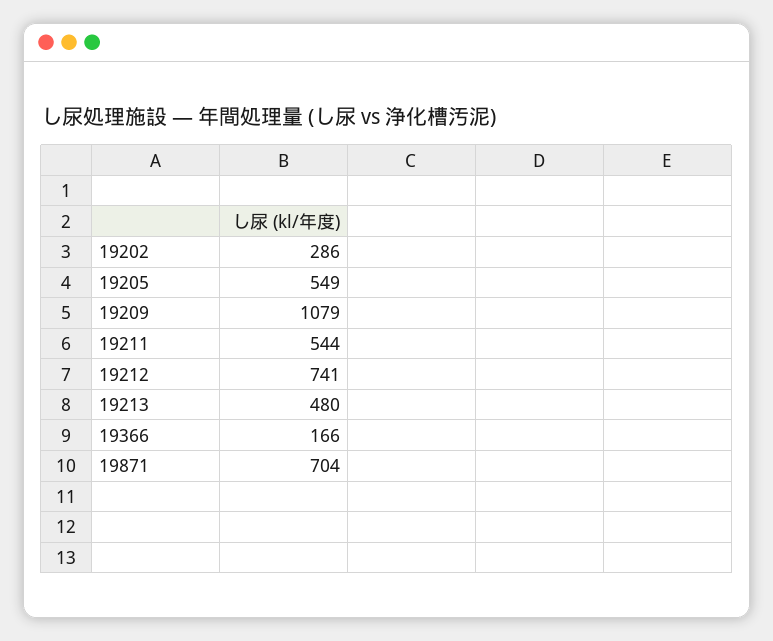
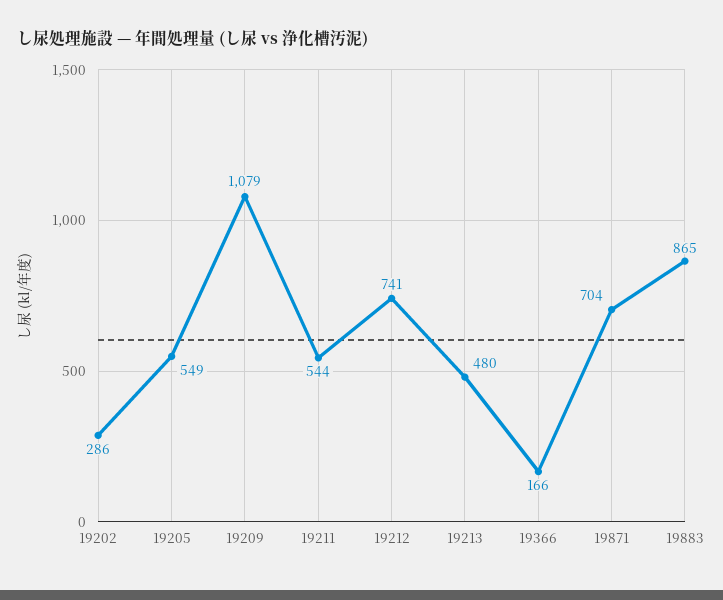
19883: none -> 865

